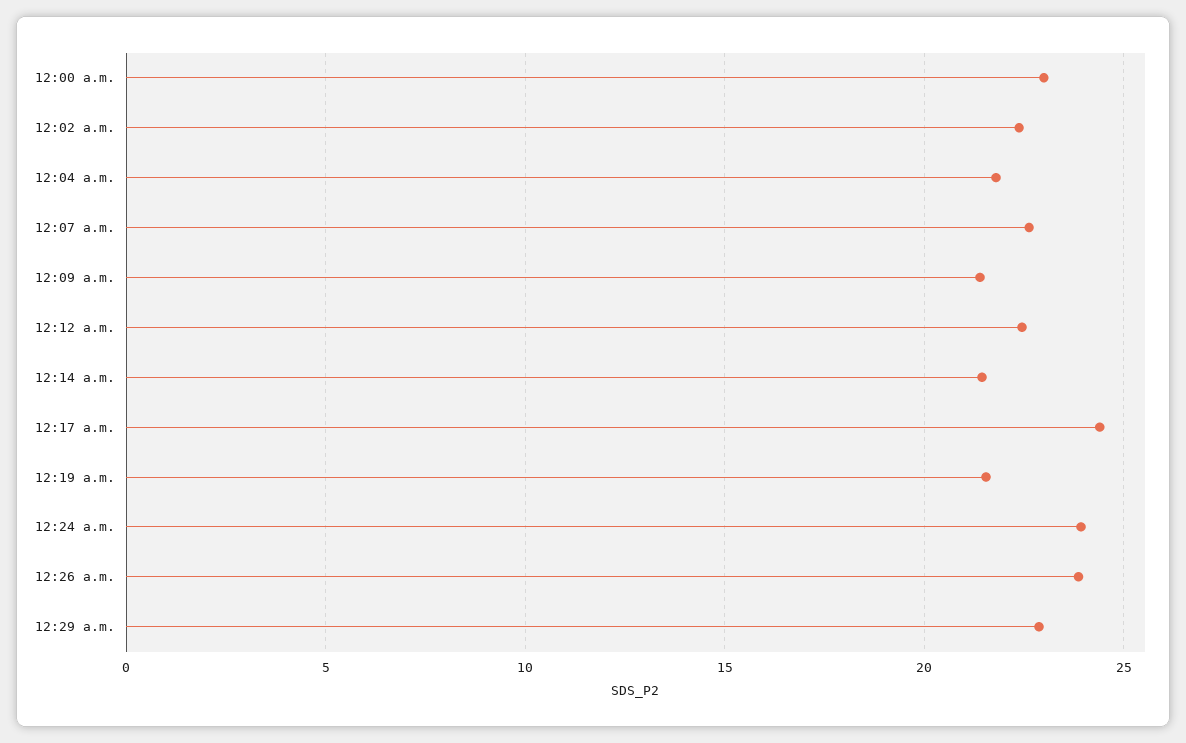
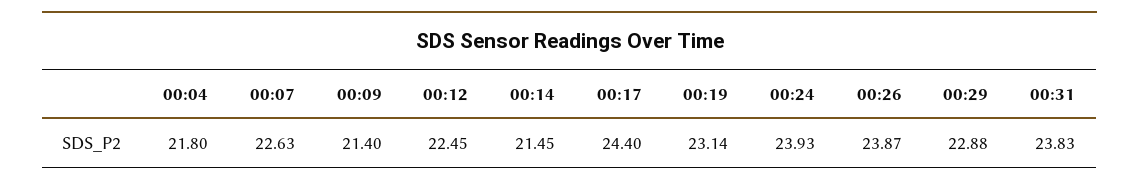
12:00 a.m.: 23 -> none
12:02 a.m.: 22.5 -> none
12:19 a.m.: 21.5 -> 23.14
00:31: none -> 23.83

